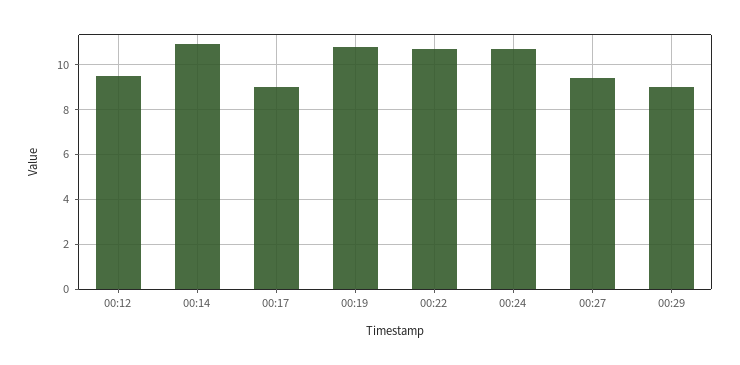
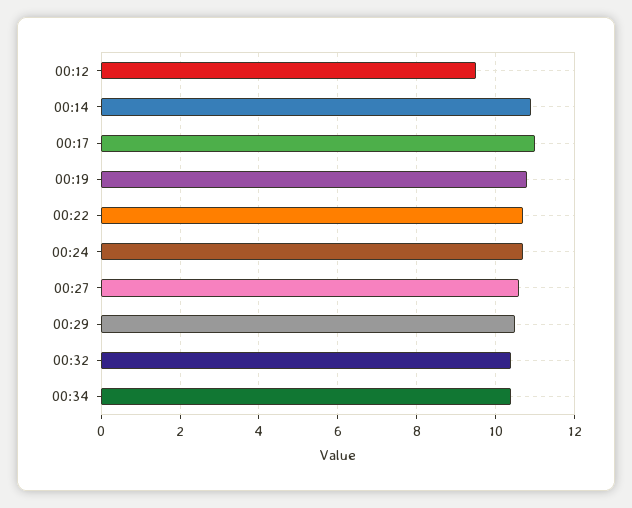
00:17: 9 -> 11
00:27: 9.5 -> 10.5
00:29: 9 -> 10.5
00:32: none -> 10.5
00:34: none -> 10.5

